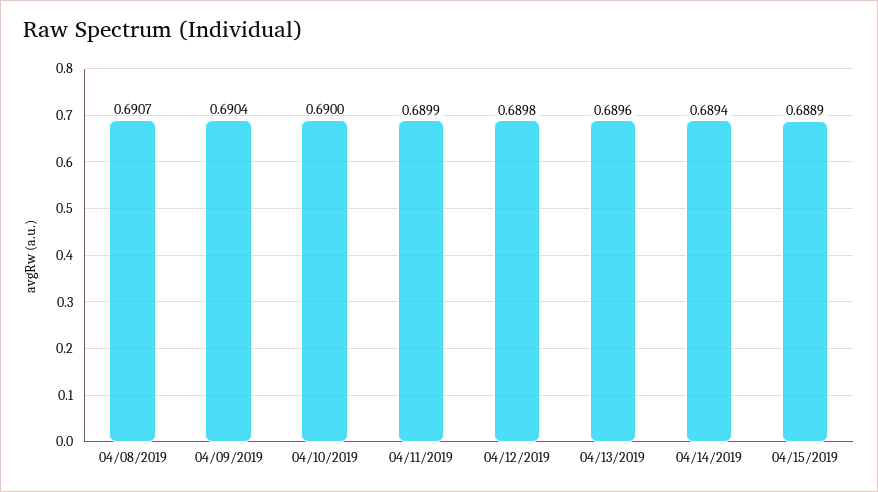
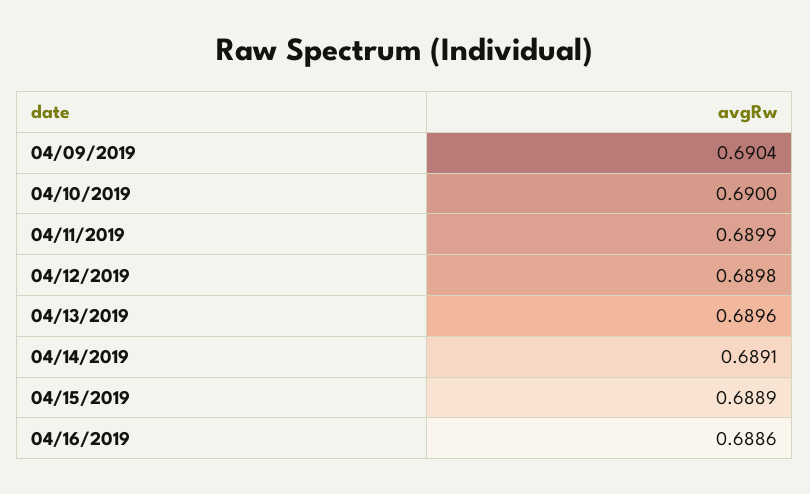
04/08/2019: 0.6907 -> none
04/14/2019: 0.6894 -> 0.6891
04/16/2019: none -> 0.6886

